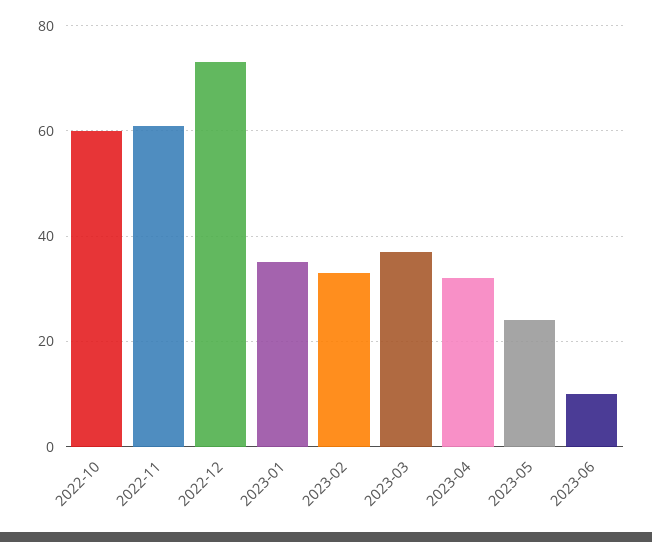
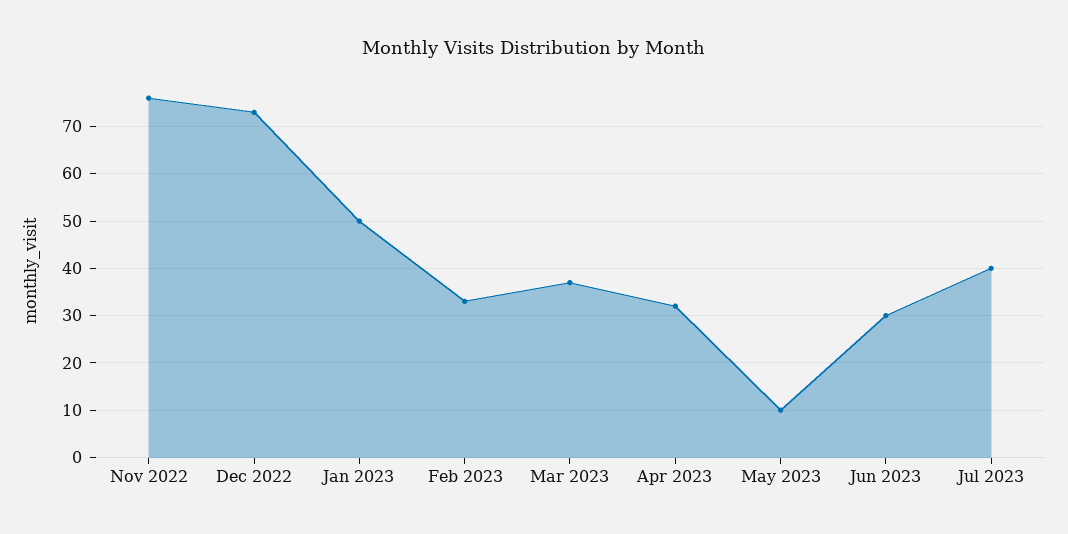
2022-10: 60 -> none
2022-11: 60 -> 75
2023-01: 35 -> 50
2023-05: 25 -> 10
2023-06: 10 -> 30
Jul 2023: none -> 40

